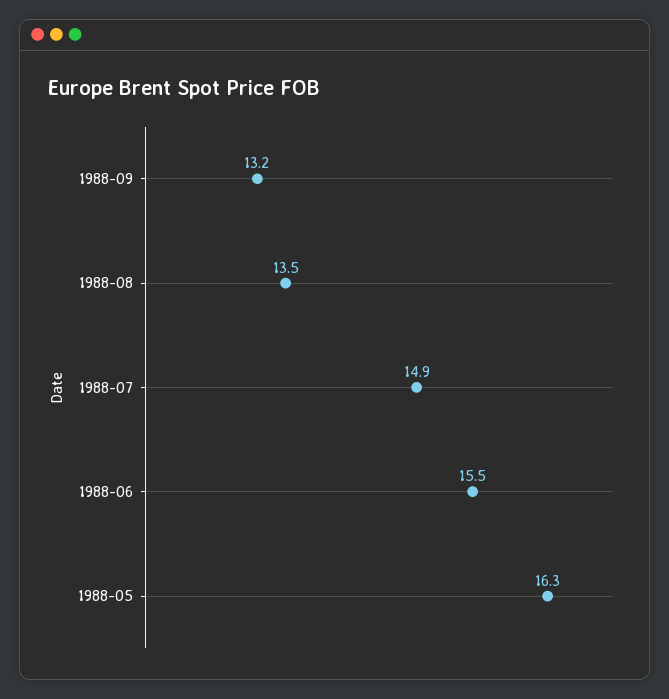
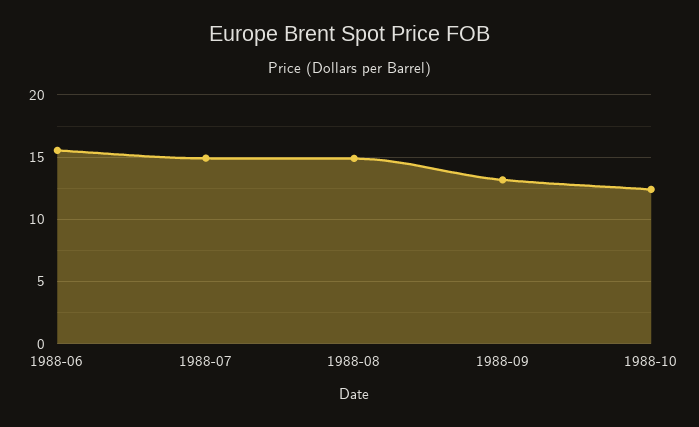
1988-08: 13.5 -> 15
1988-05: 16.3 -> none
1988-10: none -> 12.5

